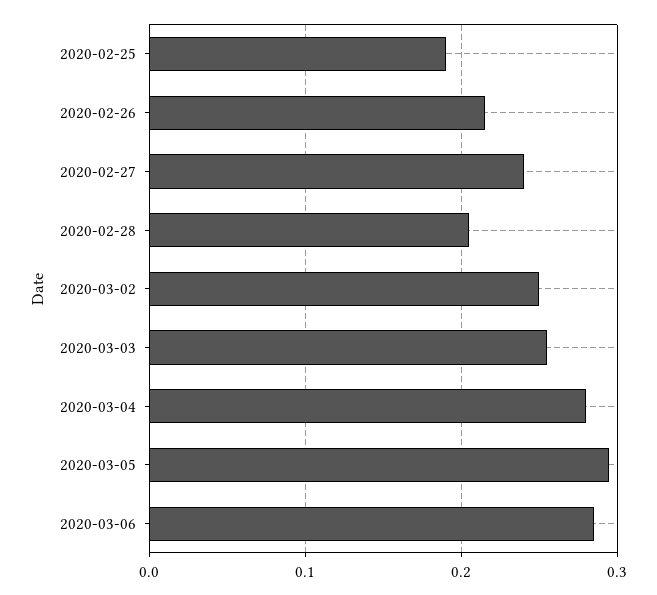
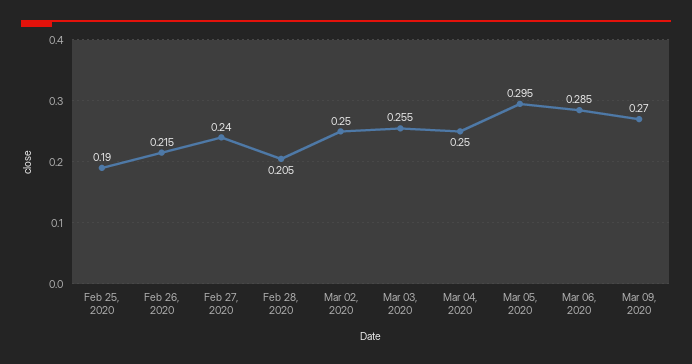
2020-03-04: 0.28 -> 0.25
Mar 09, 2020: none -> 0.27

